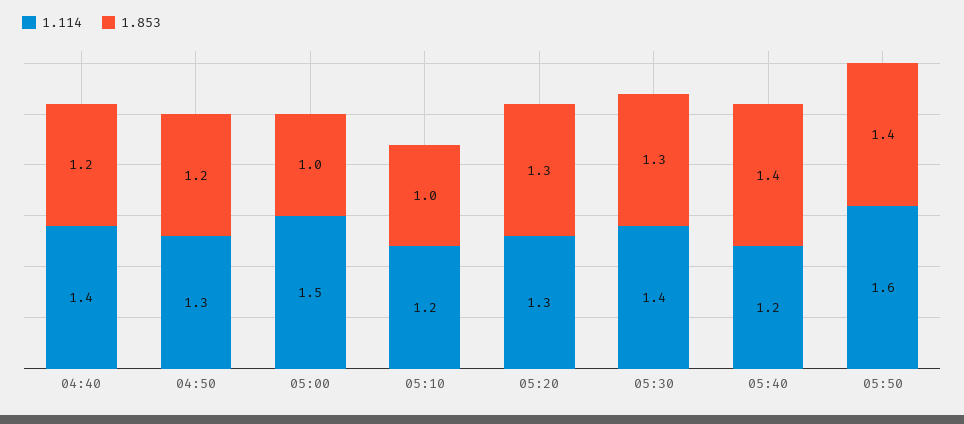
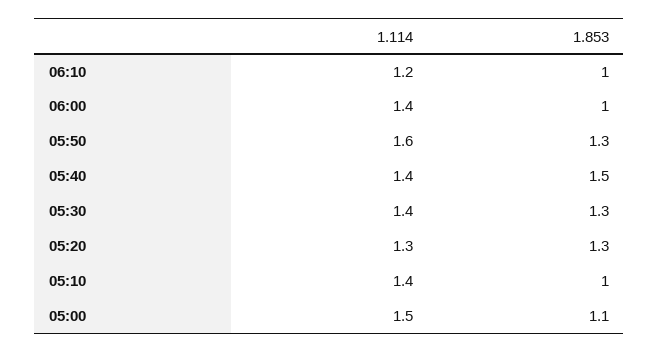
1.114, 04:40: 1.4 -> none
1.853, 04:40: 1.2 -> none
1.114, 04:50: 1.3 -> none
1.853, 04:50: 1.2 -> none
1.853, 05:00: 1 -> 1.1
1.114, 05:10: 1.2 -> 1.4
1.114, 05:40: 1.2 -> 1.4
1.853, 05:40: 1.4 -> 1.5
1.853, 05:50: 1.4 -> 1.3
1.114, 06:10: none -> 1.2
1.853, 06:10: none -> 1
1.114, 06:00: none -> 1.4
1.853, 06:00: none -> 1

